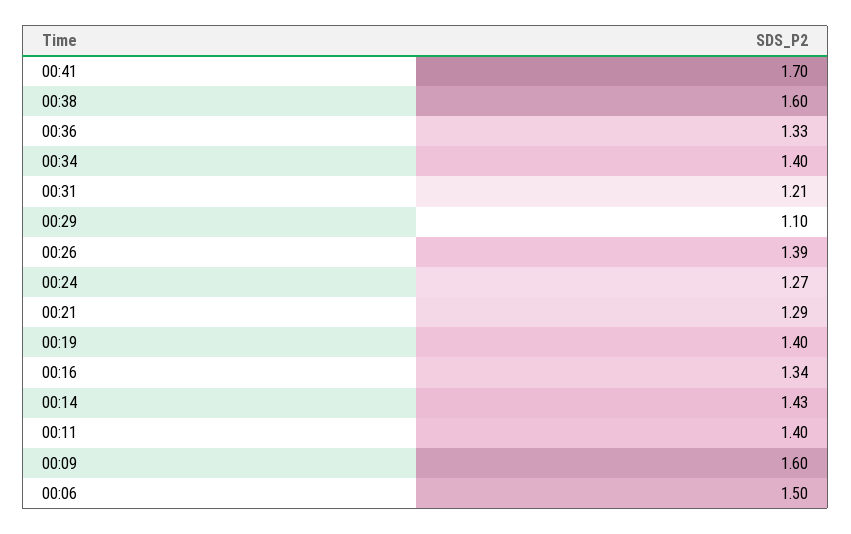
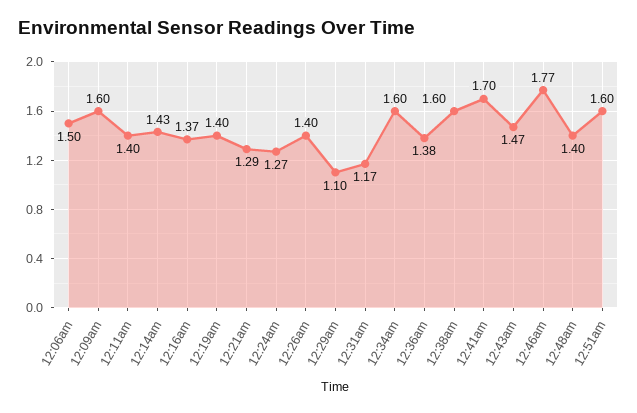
00:36: 1.33 -> 1.38
00:34: 1.4 -> 1.6
00:31: 1.21 -> 1.17
00:26: 1.39 -> 1.4
00:16: 1.34 -> 1.37
12:43am: none -> 1.47
12:46am: none -> 1.77
12:48am: none -> 1.4
12:51am: none -> 1.6

